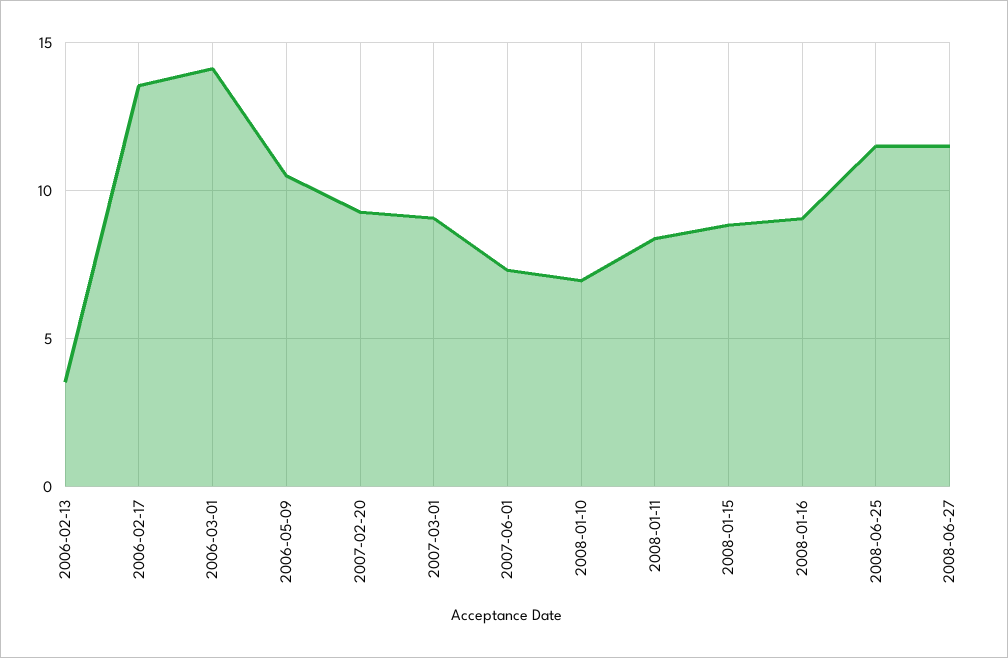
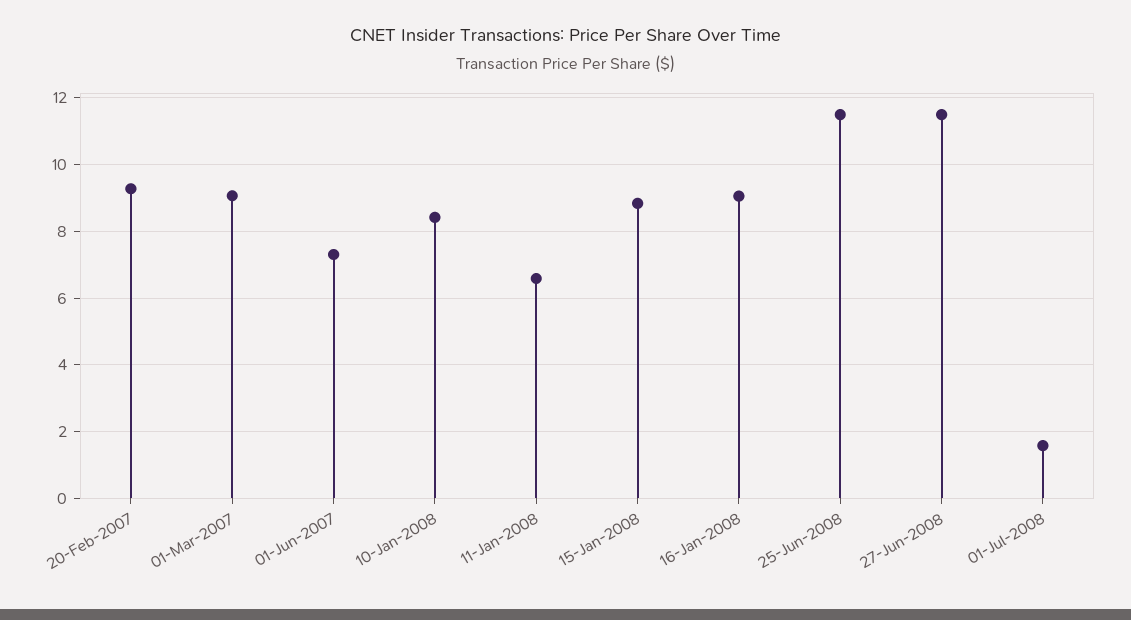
2006-02-13: 3.5 -> none
2006-02-17: 13.5 -> none
2006-03-01: 14 -> none
2006-05-09: 10.5 -> none
2008-01-10: 7 -> 8.4
2008-01-11: 8.5 -> 6.6
01-Jul-2008: none -> 1.6

